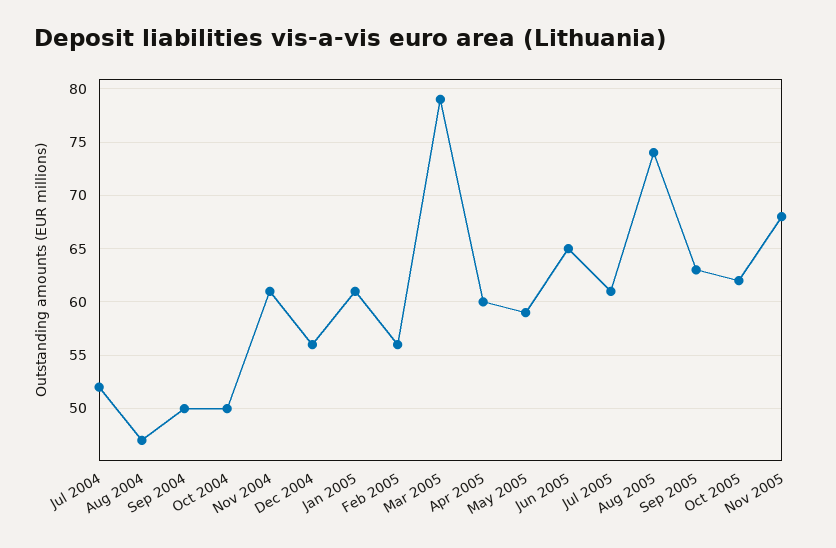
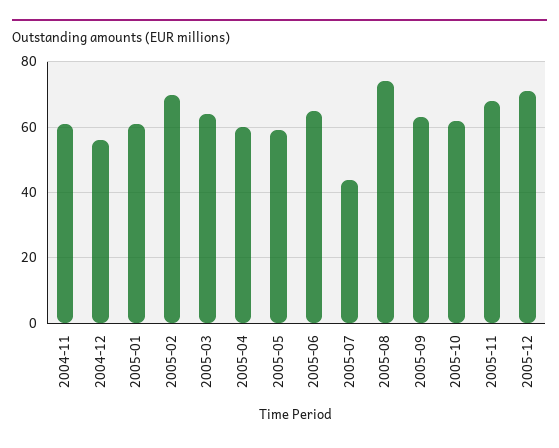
Jul 2004: 52 -> none
Aug 2004: 47 -> none
Sep 2004: 50 -> none
Oct 2004: 50 -> none
Feb 2005: 56 -> 70
Mar 2005: 79 -> 65
Jul 2005: 61 -> 45
2005-12: none -> 70

